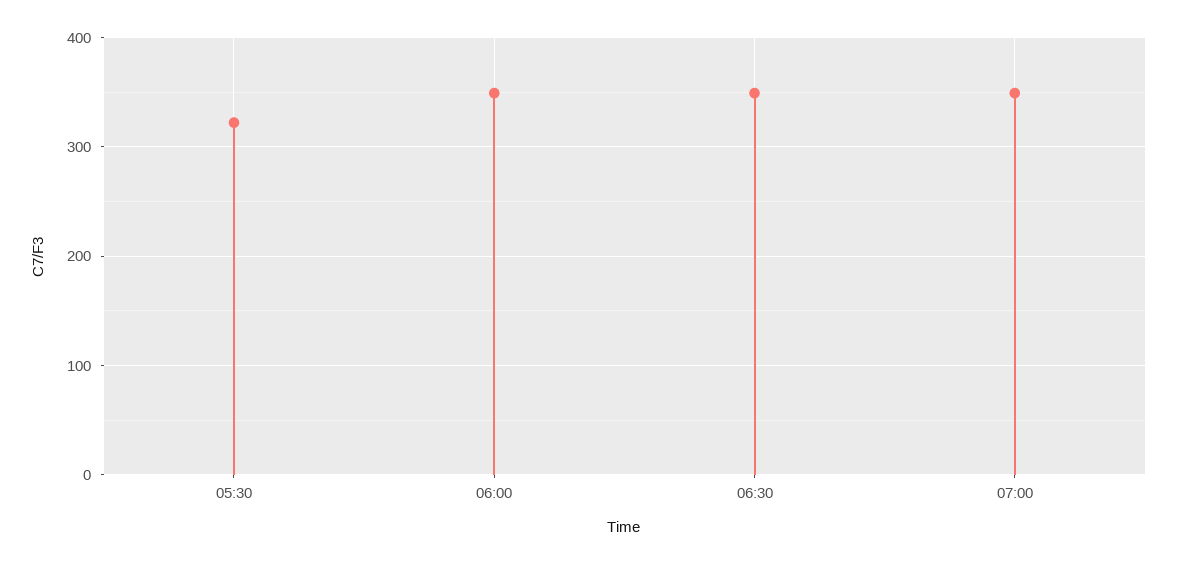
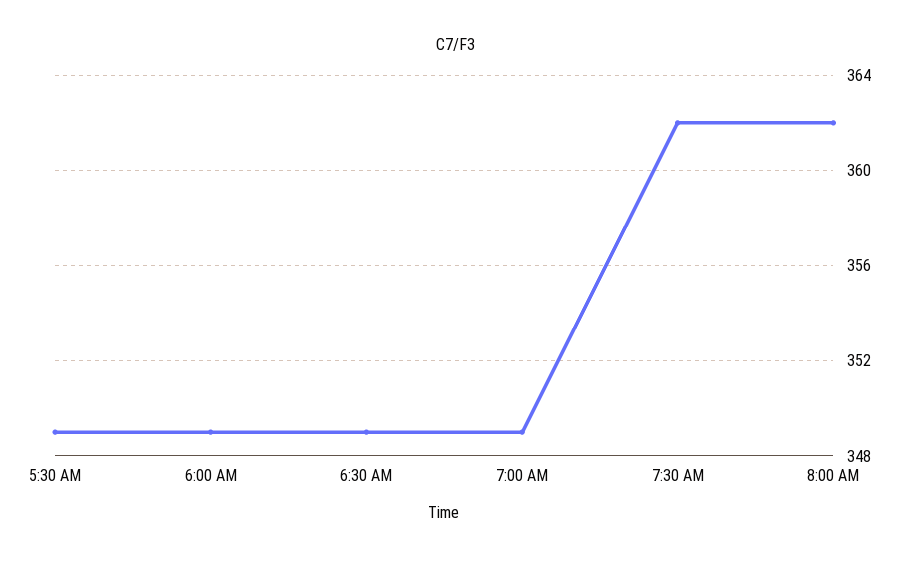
05:30: 320 -> 349
7:30 AM: none -> 362
8:00 AM: none -> 362

